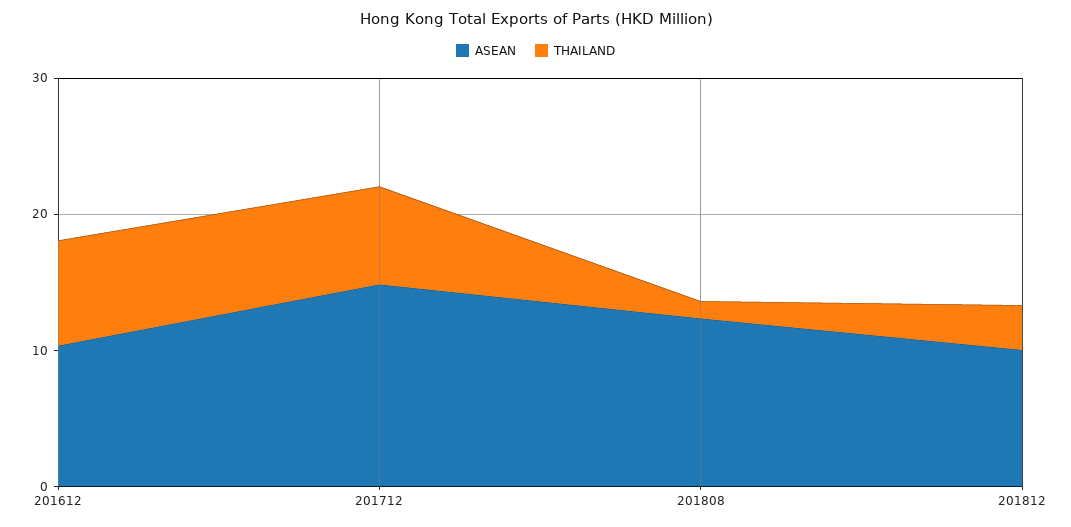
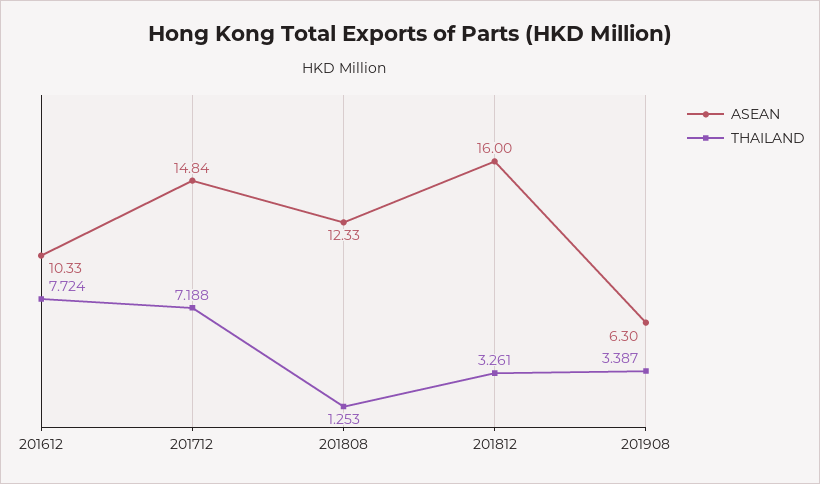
ASEAN, 201812: 10 -> 16
ASEAN, 201908: none -> 6.3
THAILAND, 201908: none -> 3.387

